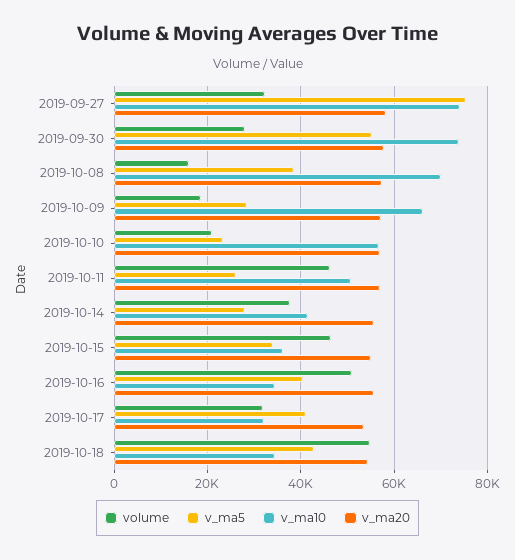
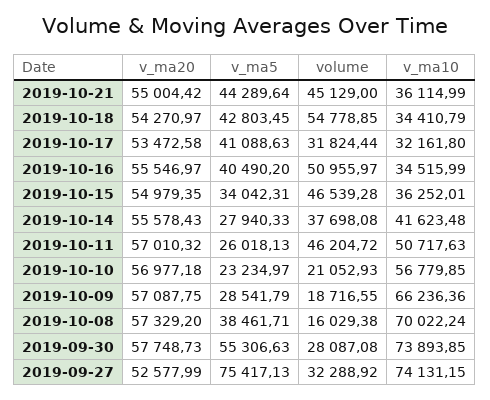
v_ma20, 2019-09-27: 58000 -> 52577.99
v_ma20, 2019-10-21: none -> 55004.42
v_ma5, 2019-10-21: none -> 44289.64
volume, 2019-10-21: none -> 45129
v_ma10, 2019-10-21: none -> 36114.99

